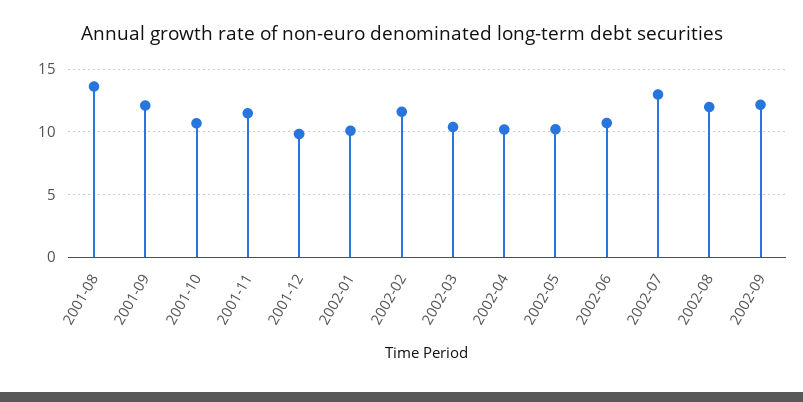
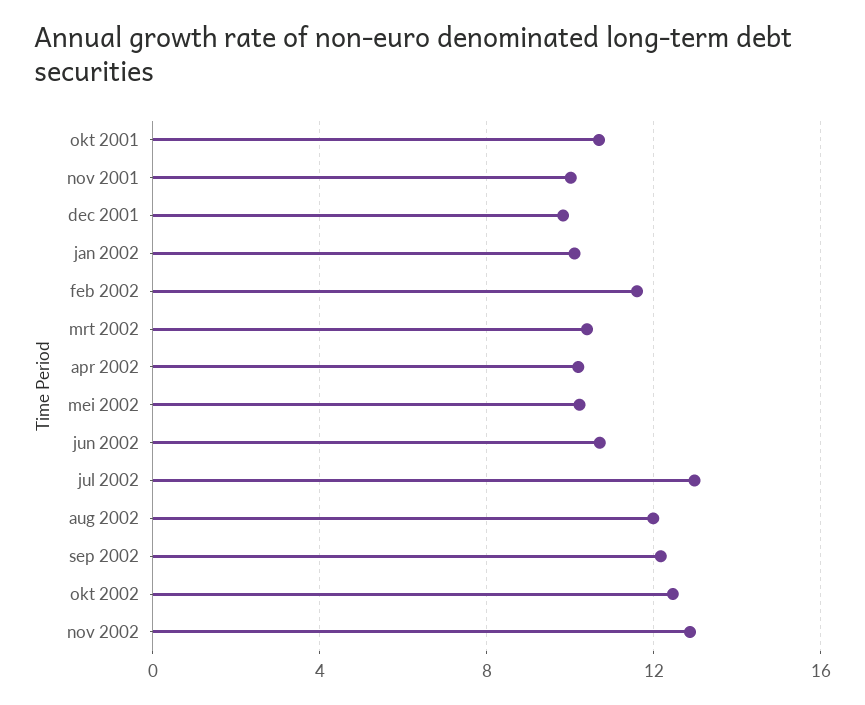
2001-08: 13.5 -> none
2001-09: 12 -> none
2001-11: 11.5 -> 10
okt 2002: none -> 12.5
nov 2002: none -> 13

